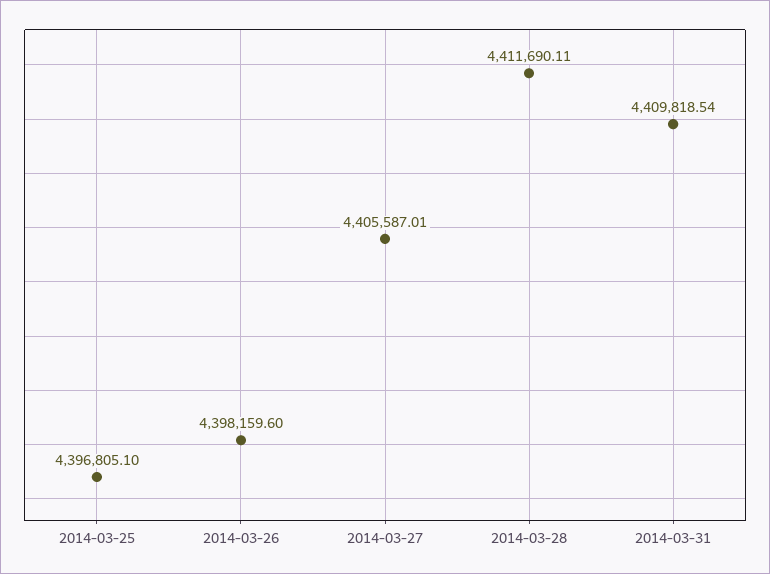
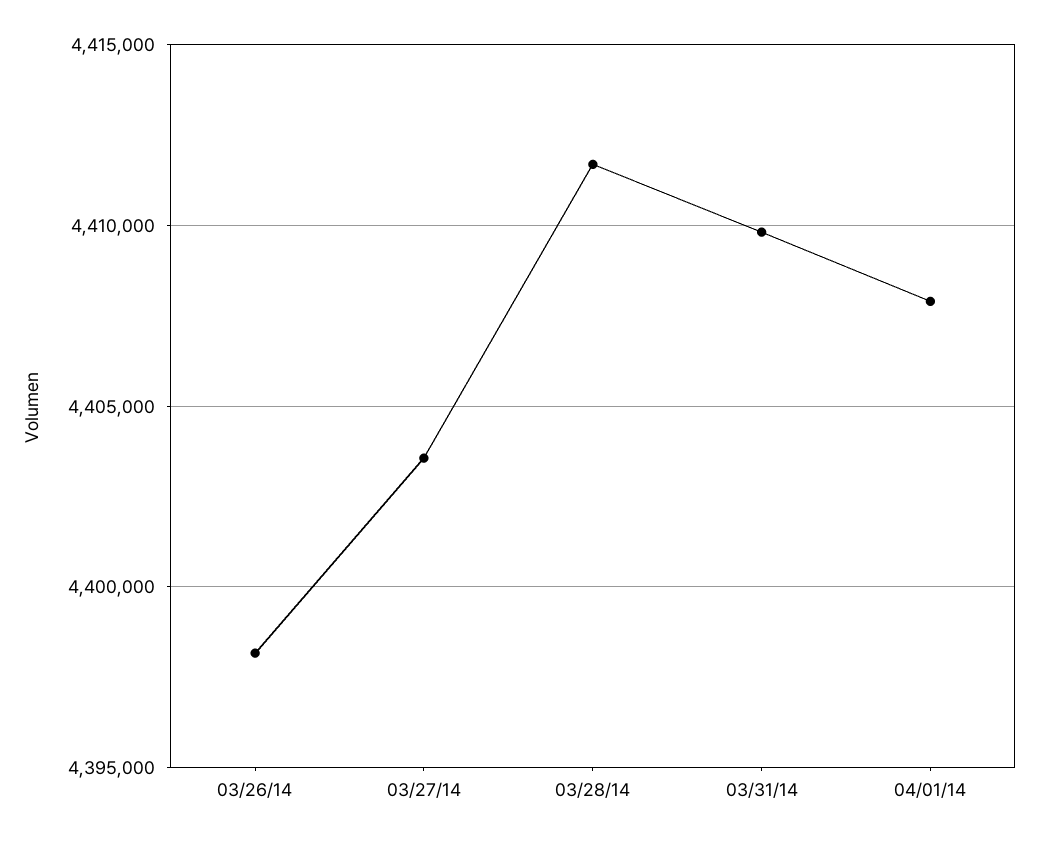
2014-03-25: 4396805.1 -> none
2014-03-27: 4405587.01 -> 4403500
04/01/14: none -> 4408000

